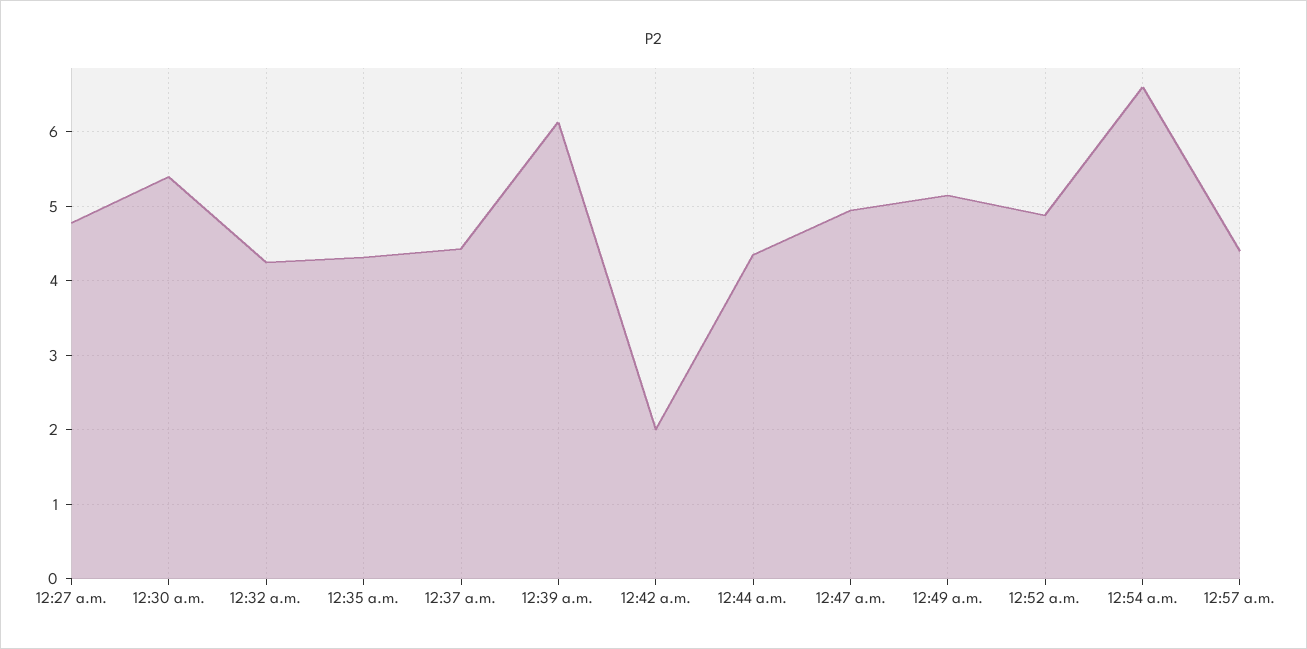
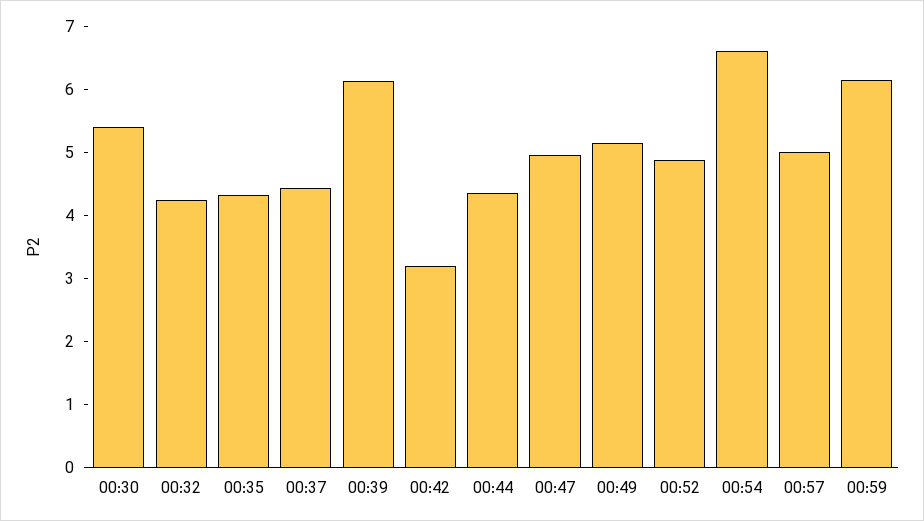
12:27 a.m.: 4.8 -> none
12:42 a.m.: 2 -> 3.2
12:57 a.m.: 4.4 -> 5
00:59: none -> 6.2

